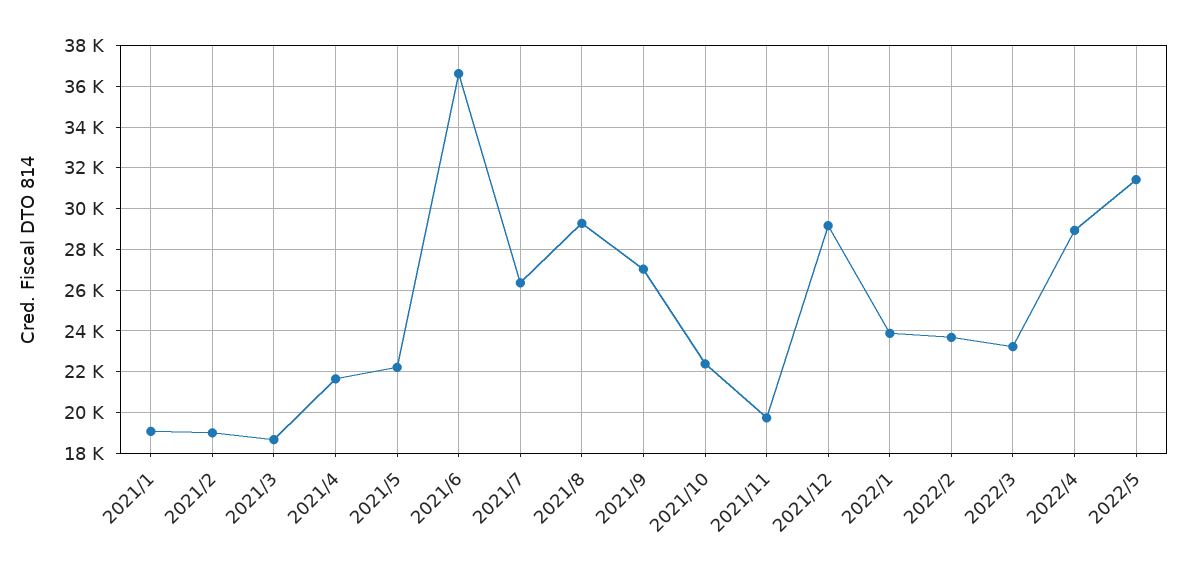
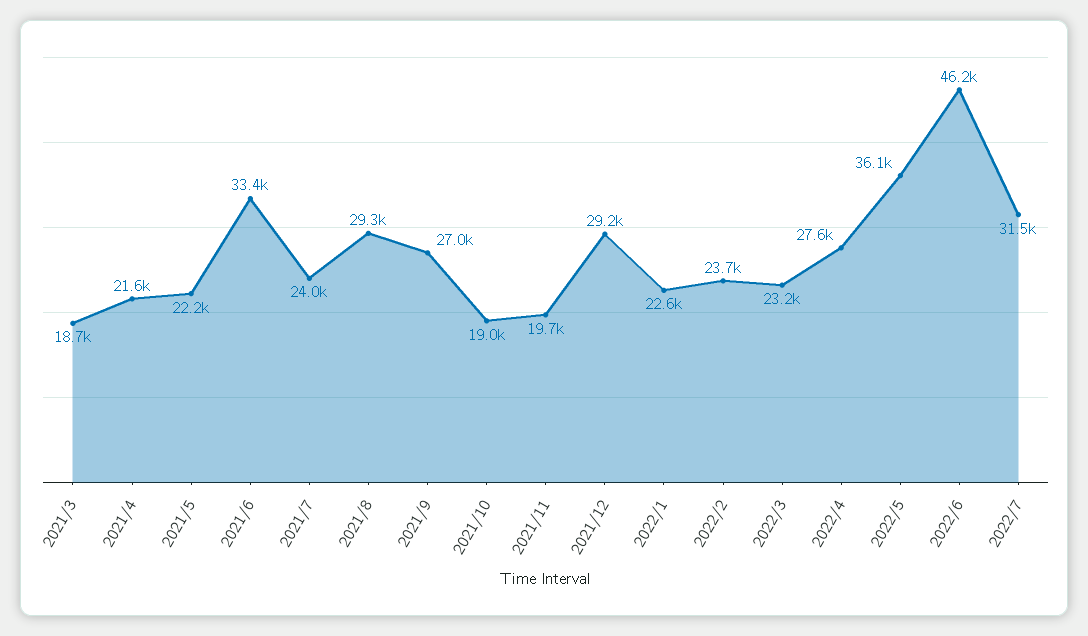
2021/1: 19000 -> none
2021/2: 19000 -> none
2021/6: 36500 -> 33400
2021/7: 26500 -> 24000
2021/10: 22500 -> 19000
2022/1: 24000 -> 22600
2022/4: 29000 -> 27600
2022/5: 31500 -> 36100
2022/6: none -> 46200
2022/7: none -> 31500

